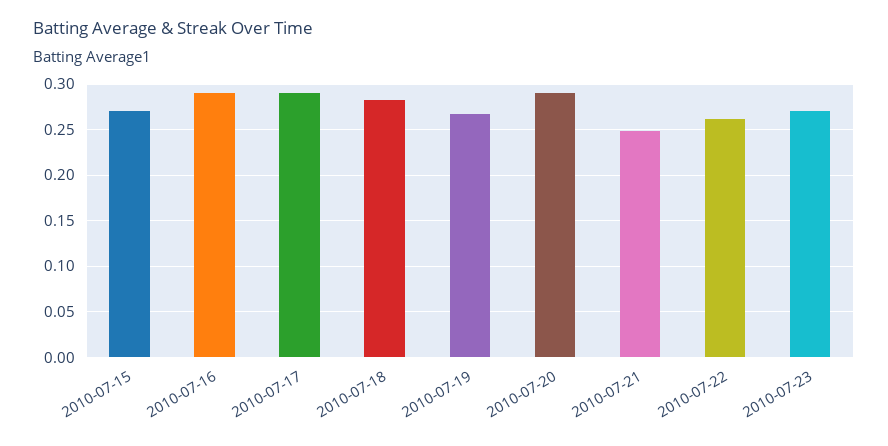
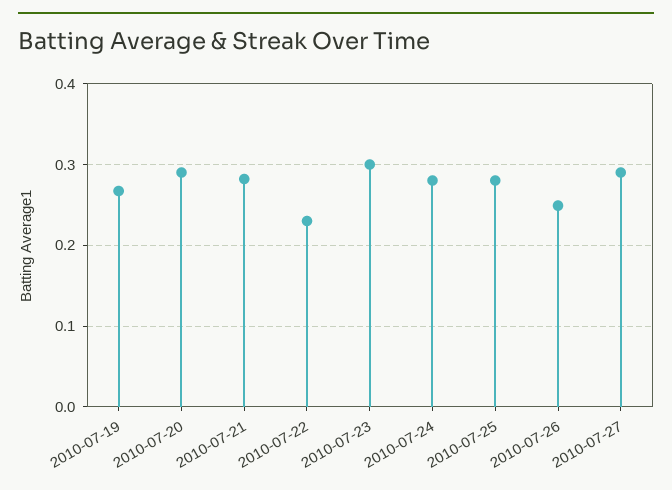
2010-07-15: 0.27 -> none
2010-07-16: 0.29 -> none
2010-07-17: 0.29 -> none
2010-07-18: 0.28 -> none
2010-07-21: 0.25 -> 0.28
2010-07-22: 0.26 -> 0.23
2010-07-23: 0.27 -> 0.3
2010-07-24: none -> 0.28
2010-07-25: none -> 0.28
2010-07-26: none -> 0.25
2010-07-27: none -> 0.29

